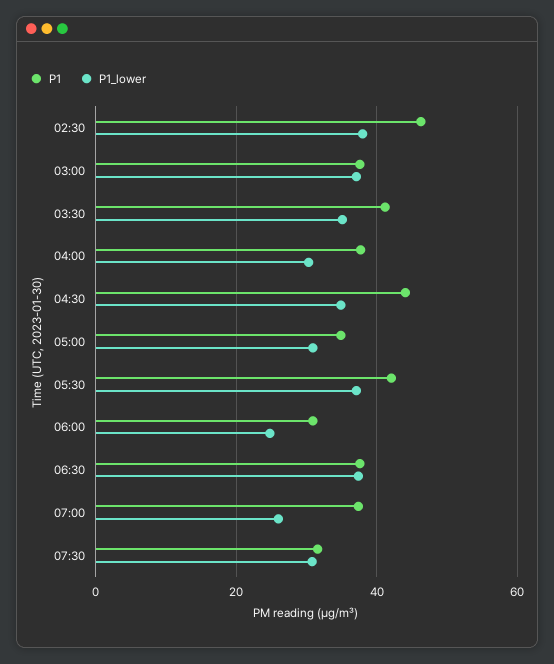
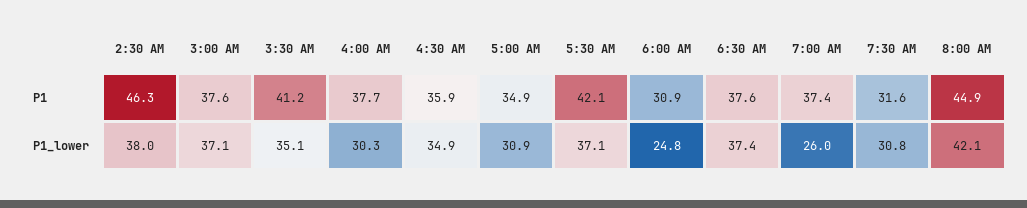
P1, 04:30: 44 -> 35.9
P1, 8:00 AM: none -> 44.9
P1_lower, 8:00 AM: none -> 42.1

